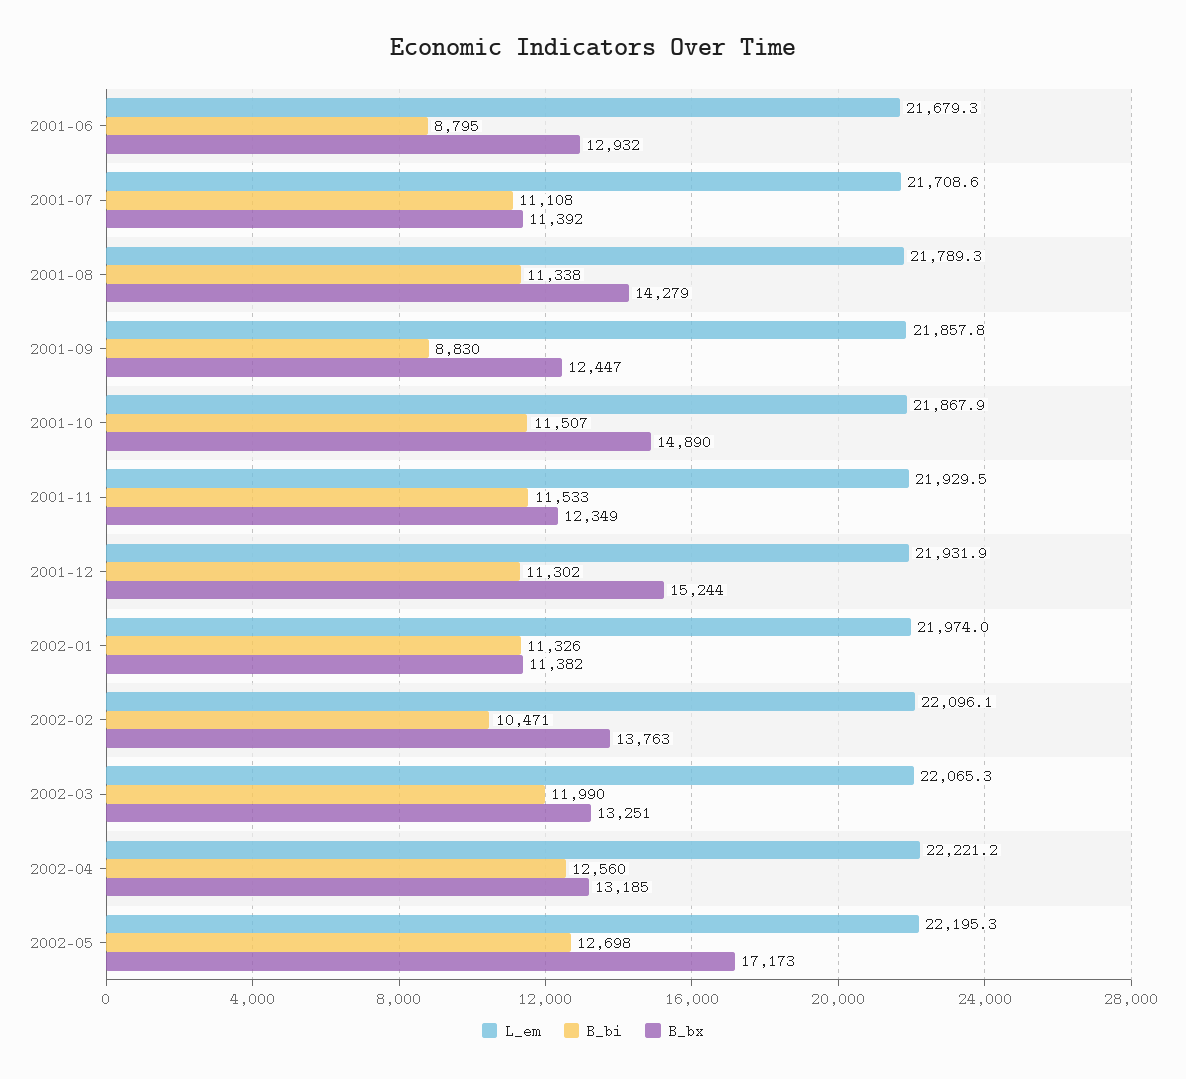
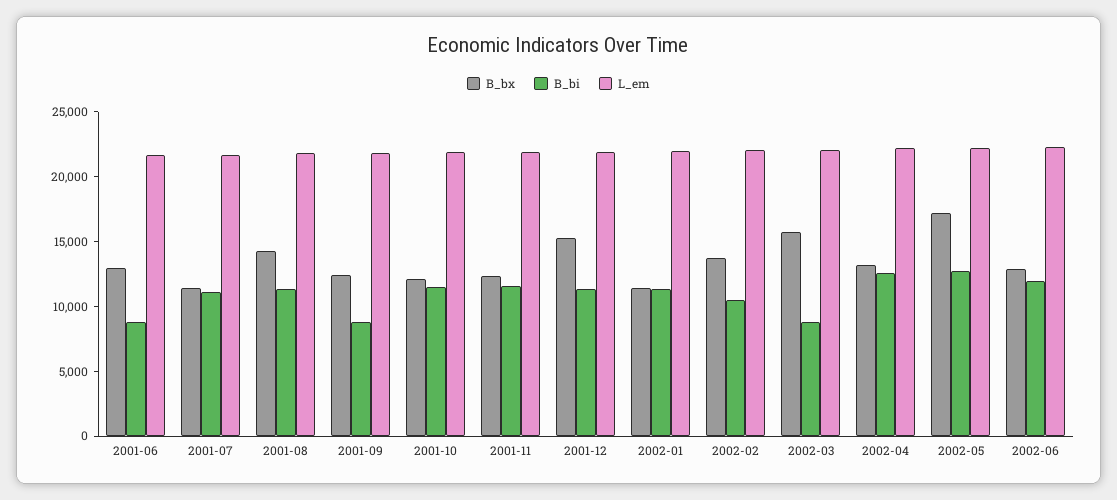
B_bx, 2001-10: 14890 -> 12000
B_bi, 2002-03: 11990 -> 9000
B_bx, 2002-03: 13251 -> 16000
B_bx, 2002-06: none -> 13000
B_bi, 2002-06: none -> 12000
L_em, 2002-06: none -> 22000

